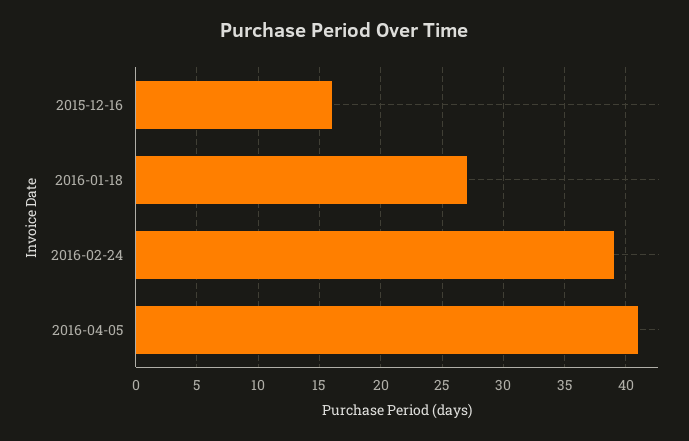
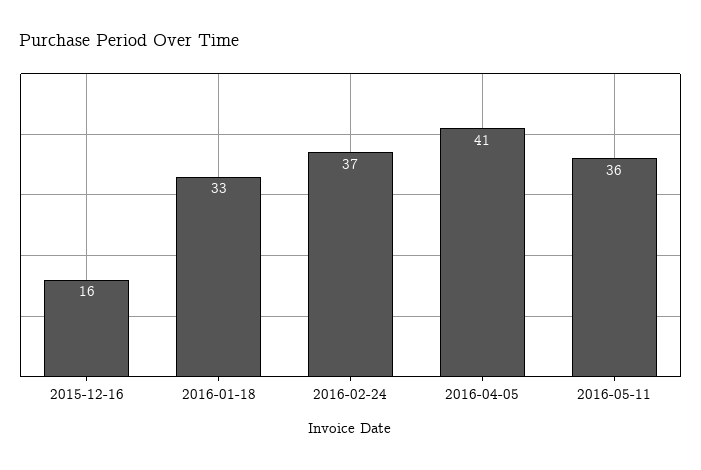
2016-01-18: 27 -> 33
2016-02-24: 39 -> 37
2016-05-11: none -> 36

